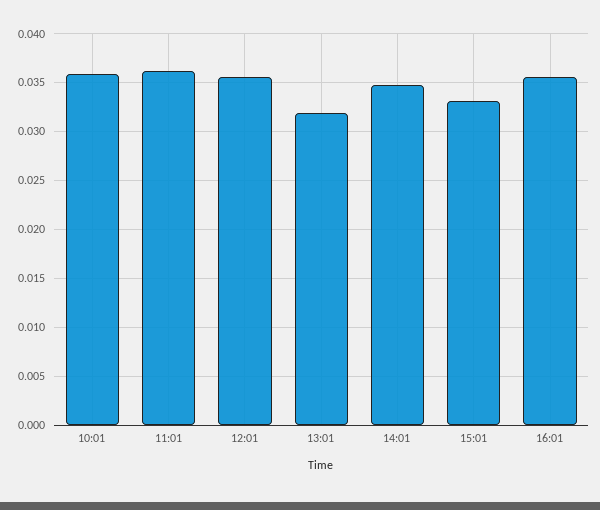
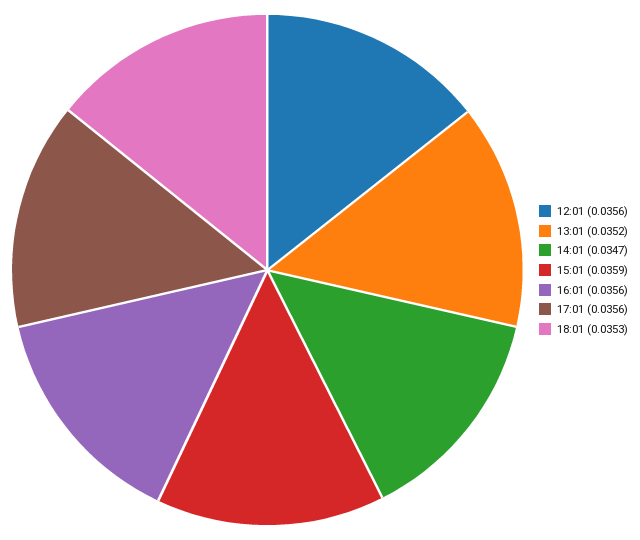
10:01: 0.036 -> none
11:01: 0.036 -> none
13:01: 0.032 -> 0.0352
15:01: 0.033 -> 0.0359
17:01: none -> 0.0356
18:01: none -> 0.0353

